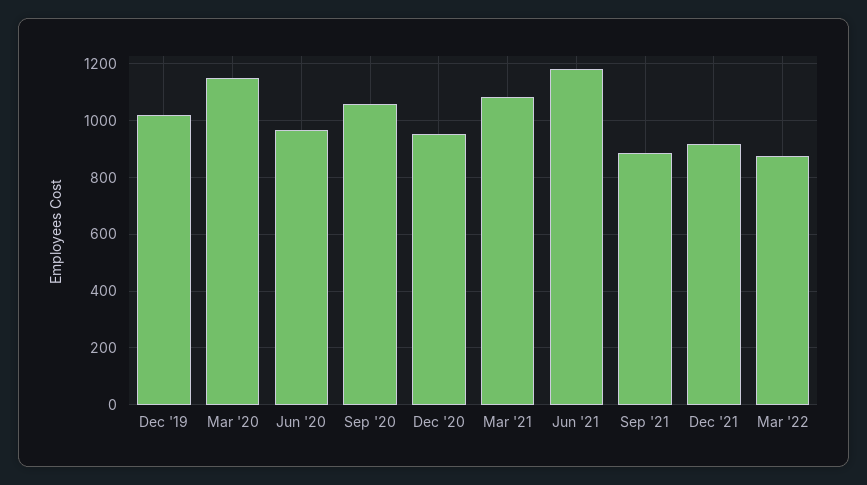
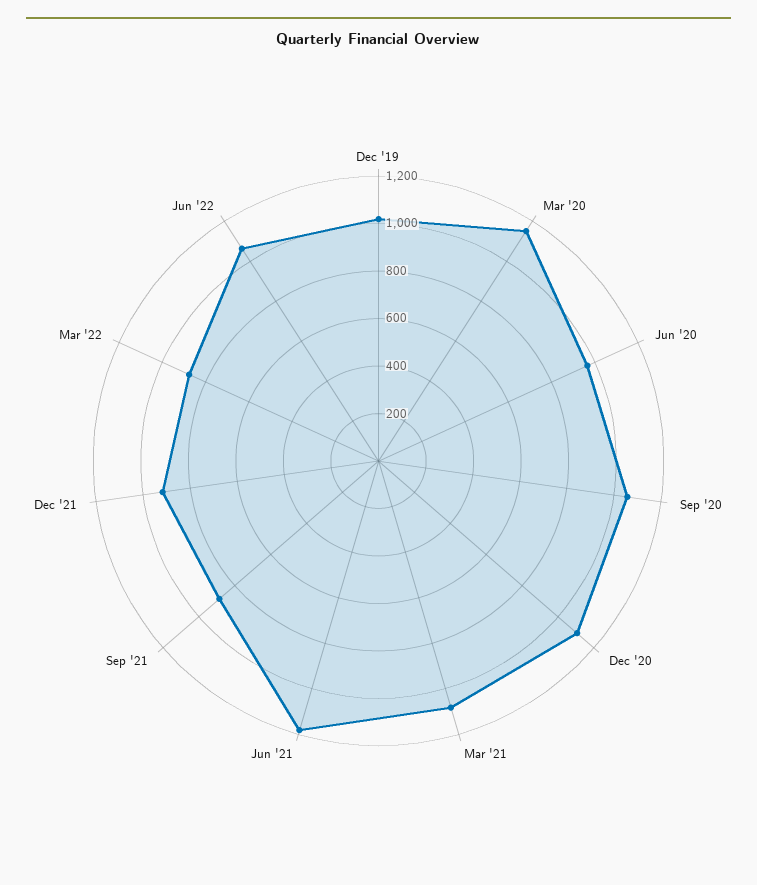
Dec '20: 950 -> 1100
Jun '22: none -> 1050

